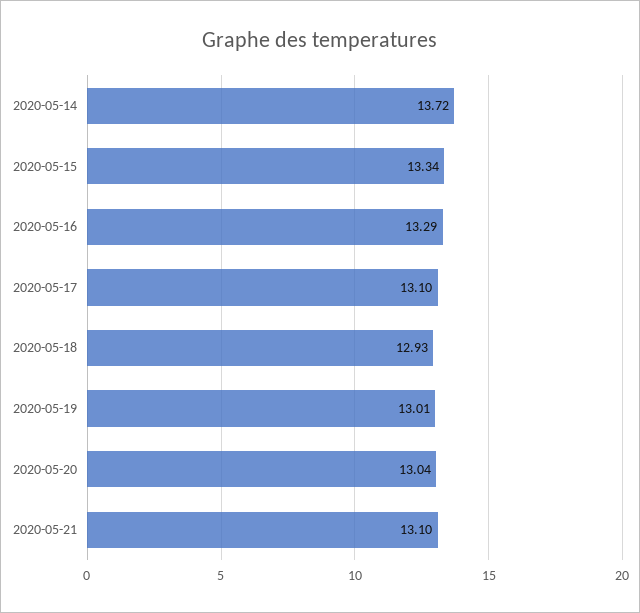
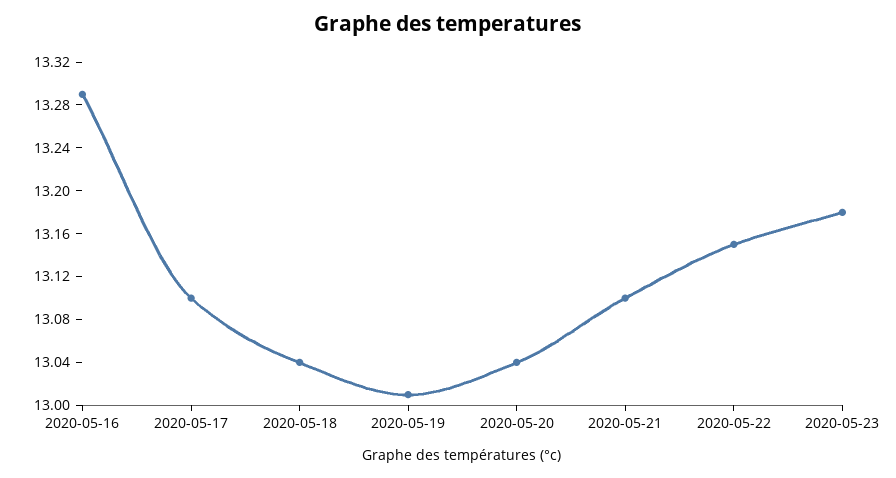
2020-05-14: 13.72 -> none
2020-05-15: 13.34 -> none
2020-05-18: 12.93 -> 13.04
2020-05-22: none -> 13.15
2020-05-23: none -> 13.18

